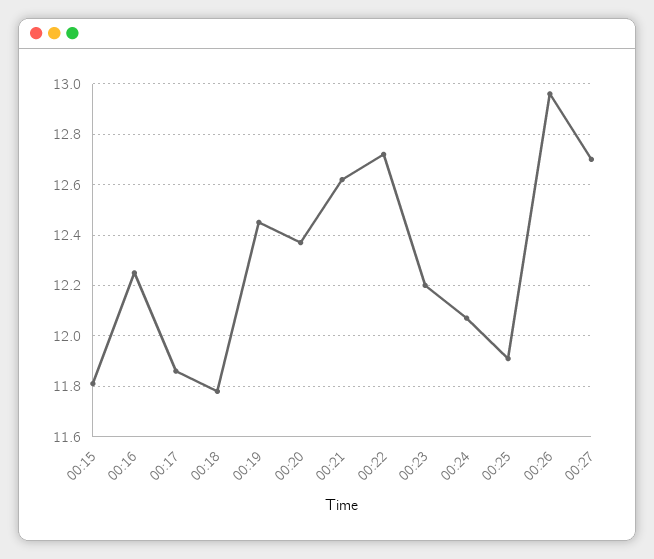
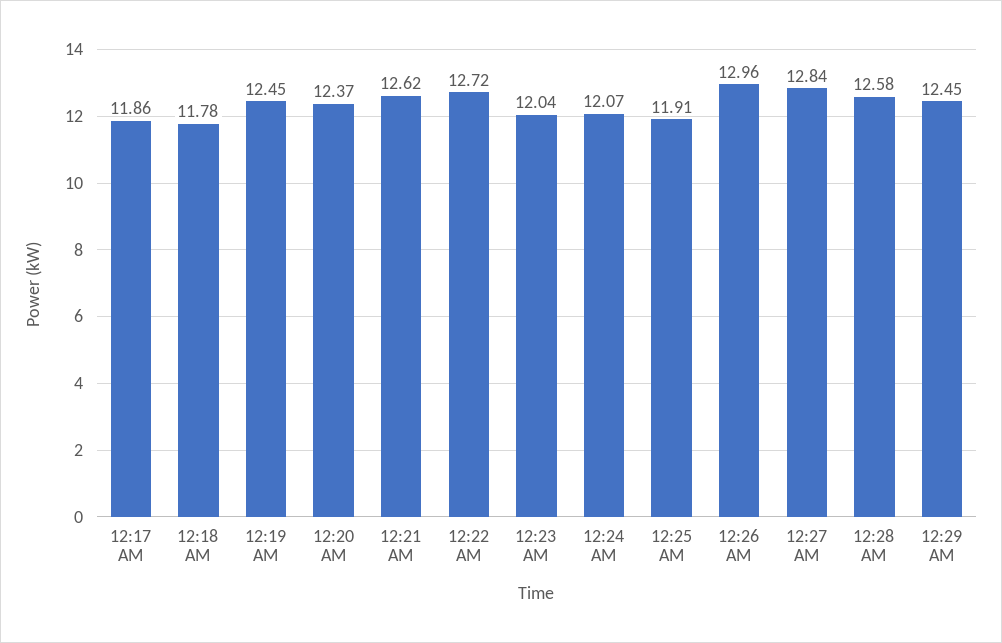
00:15: 11.8 -> none
00:16: 12.25 -> none
00:23: 12.2 -> 12.04
00:27: 12.7 -> 12.84
12:28 AM: none -> 12.58
12:29 AM: none -> 12.45

